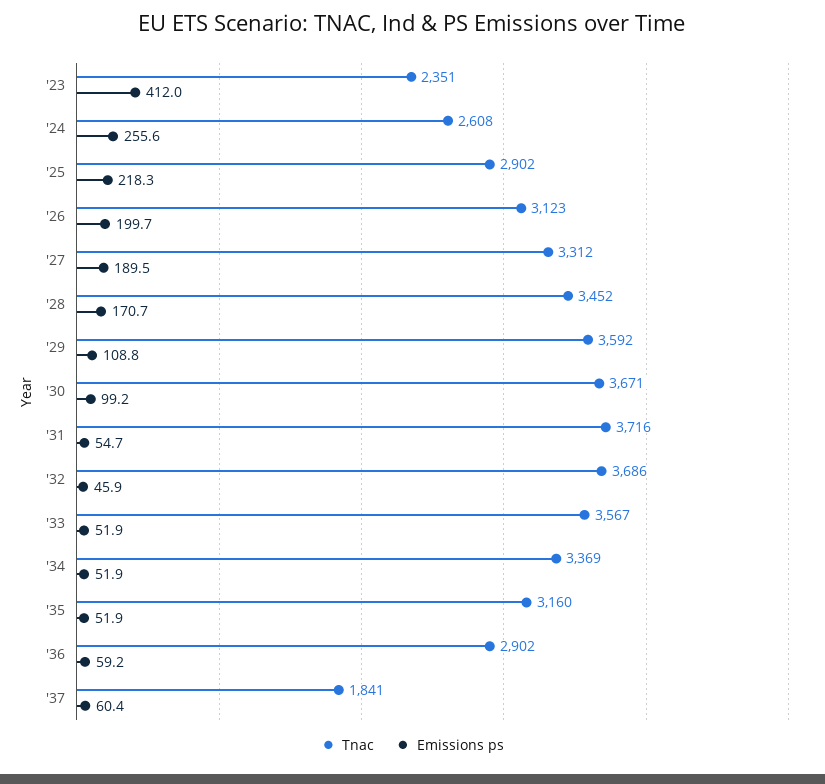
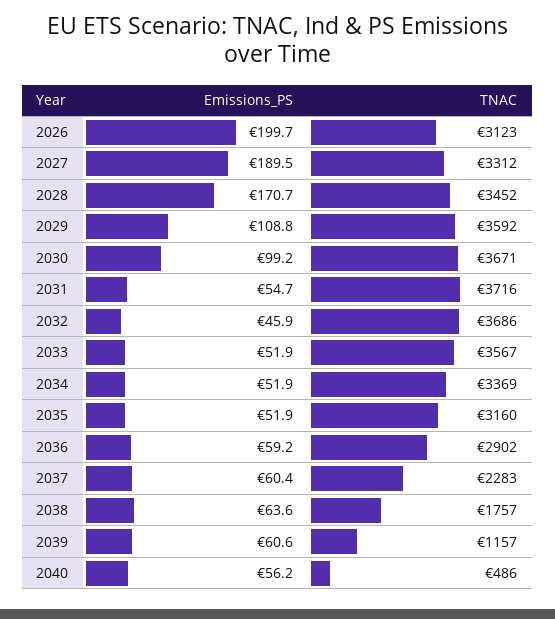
Tnac, '23: 2351 -> none
Emissions ps, '23: 412 -> none
Tnac, '24: 2608 -> none
Emissions ps, '24: 255.6 -> none
Tnac, '25: 2902 -> none
Emissions ps, '25: 218.3 -> none
Tnac, '37: 1841 -> 2283
Emissions ps, 2038: none -> 63.6
Tnac, 2038: none -> 1757
Emissions ps, 2039: none -> 60.6
Tnac, 2039: none -> 1157
Emissions ps, 2040: none -> 56.2
Tnac, 2040: none -> 486

